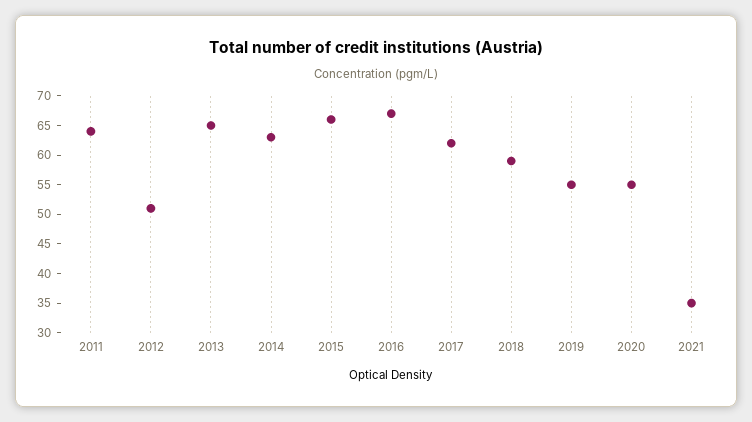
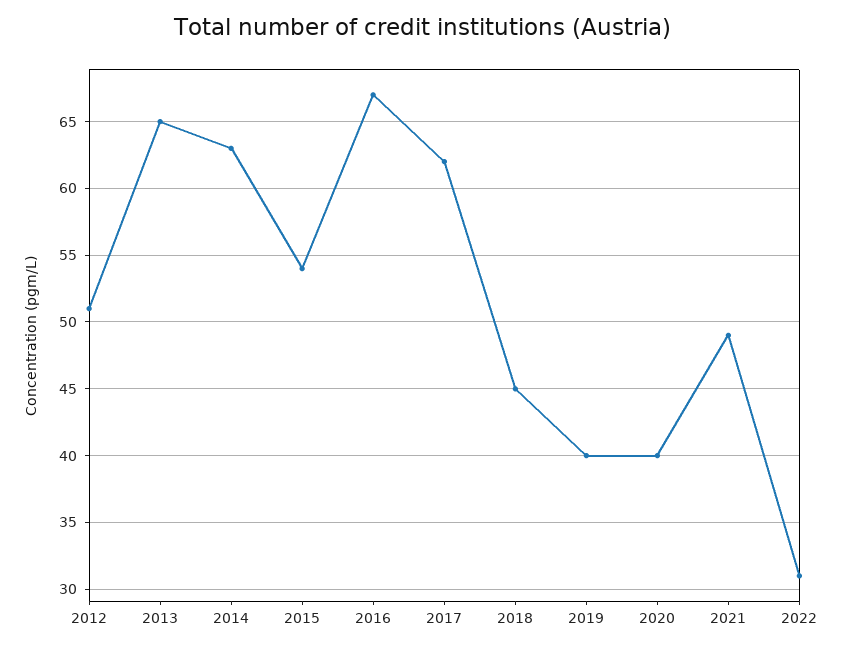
2011: 65 -> none
2015: 65 -> 54
2018: 60 -> 45
2019: 55 -> 40
2020: 55 -> 40
2021: 35 -> 49
2022: none -> 31

